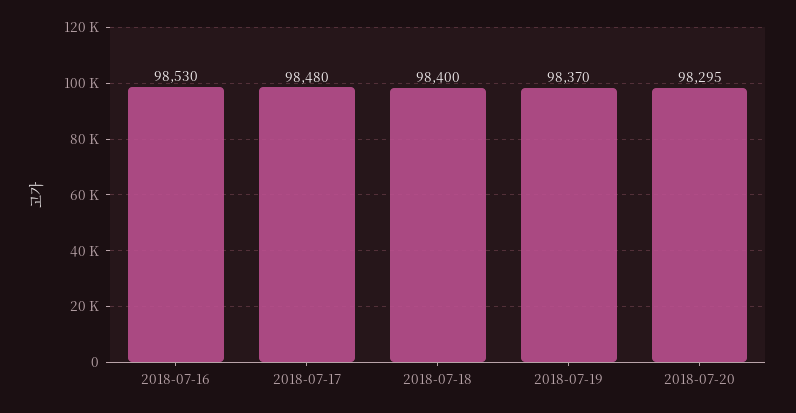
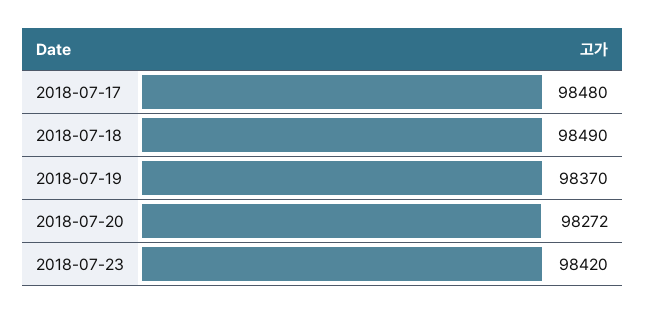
2018-07-16: 98530 -> none
2018-07-18: 98400 -> 98490
2018-07-20: 98295 -> 98272
2018-07-23: none -> 98420

